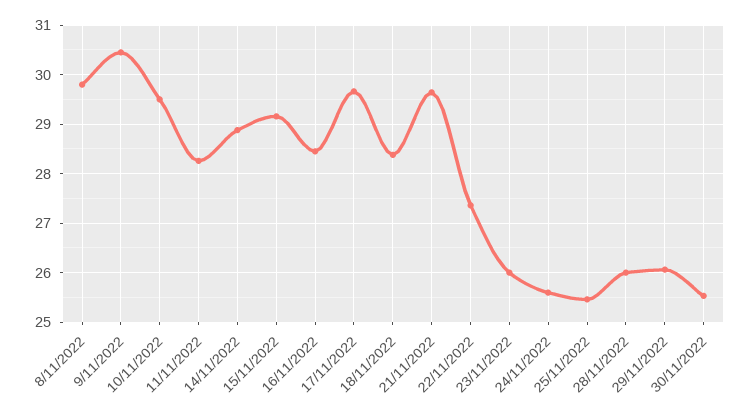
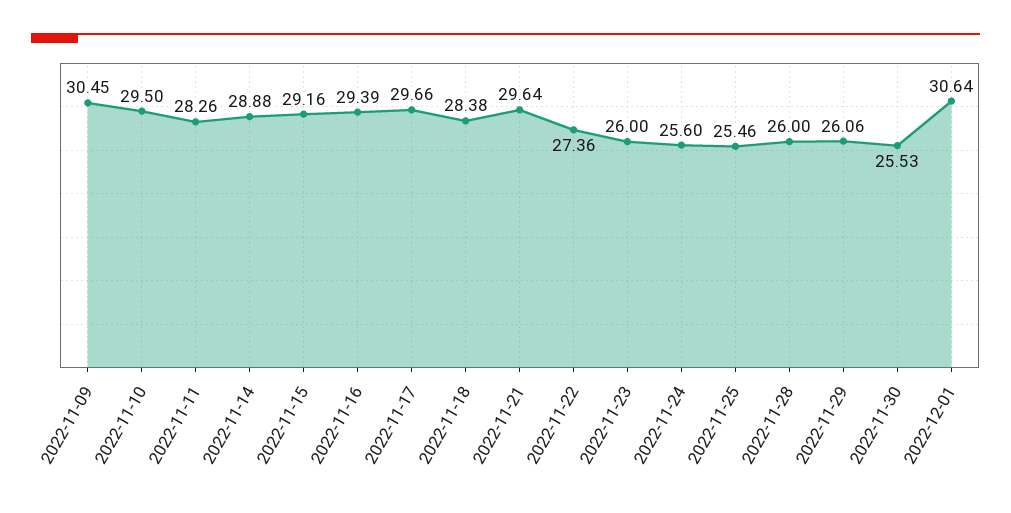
8/11/2022: 29.8 -> none
16/11/2022: 28.4 -> 29.39
2022-12-01: none -> 30.64

